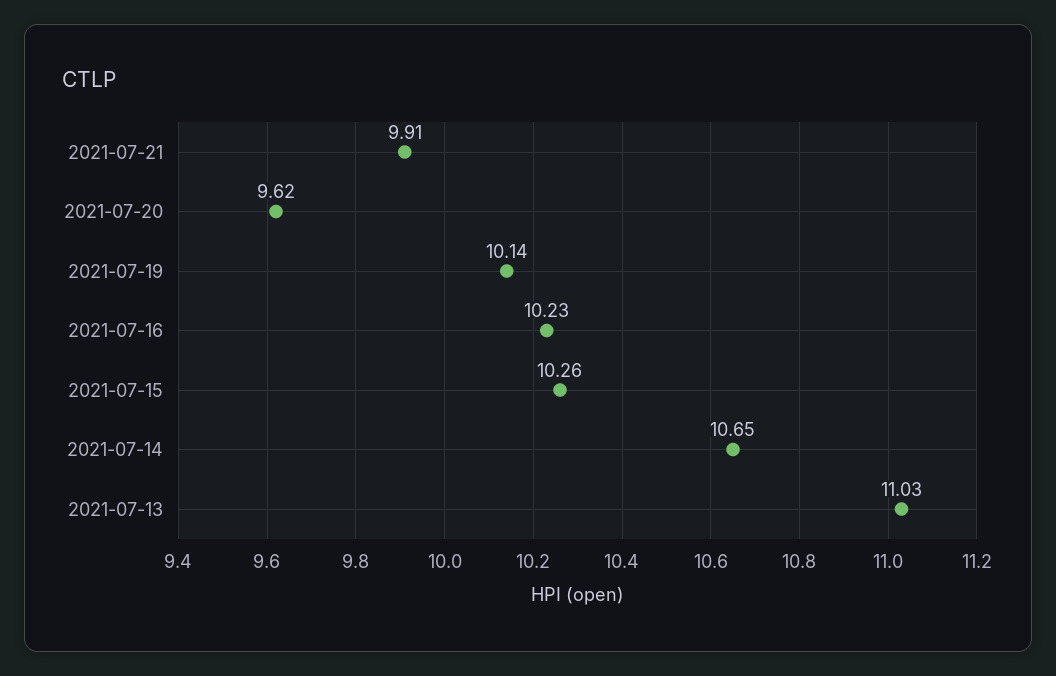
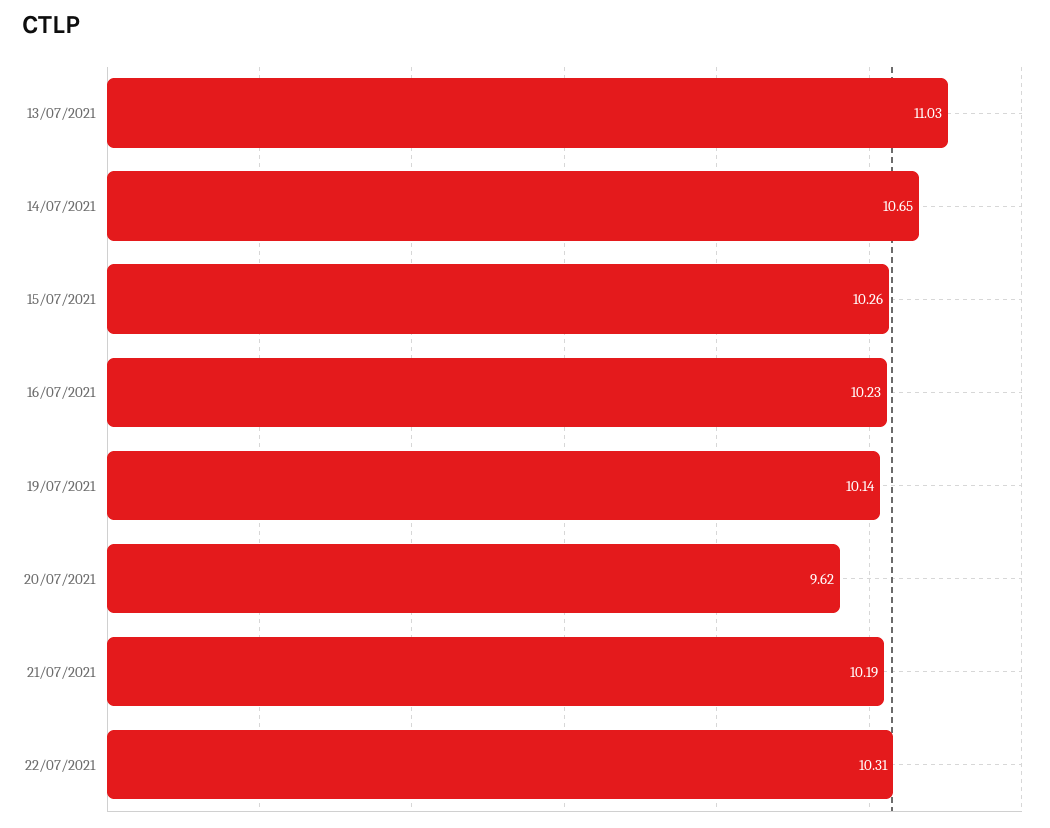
2021-07-21: 9.91 -> 10.19
22/07/2021: none -> 10.31

